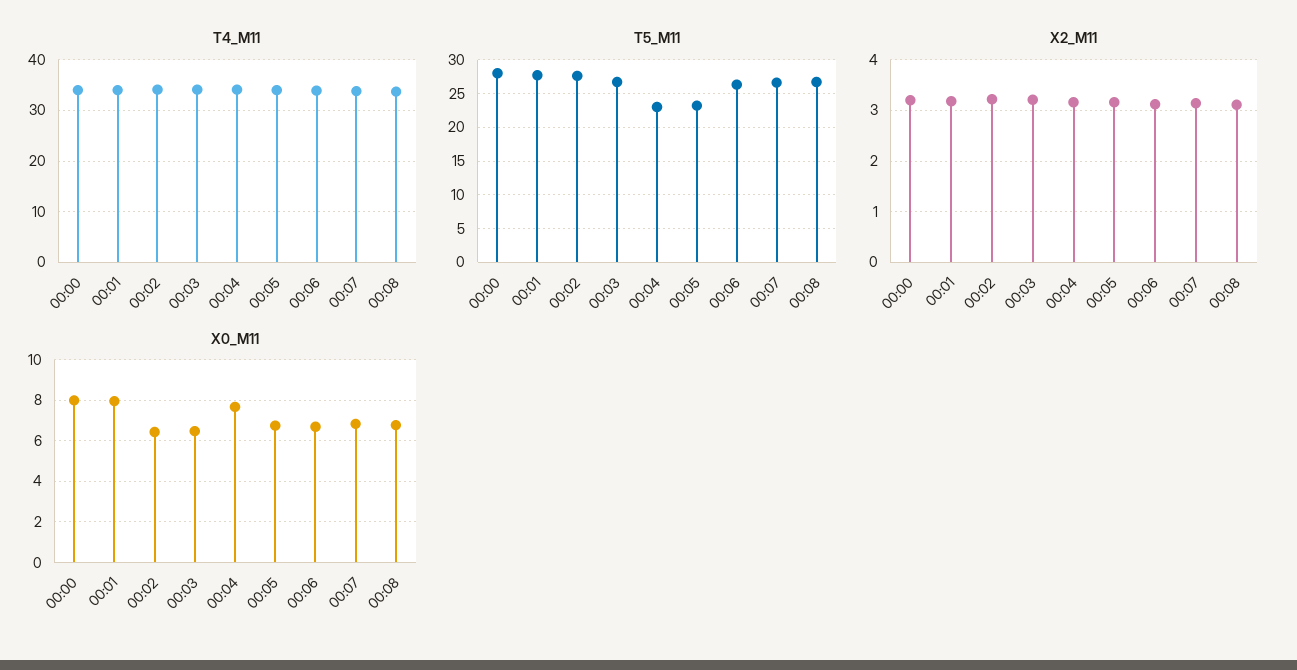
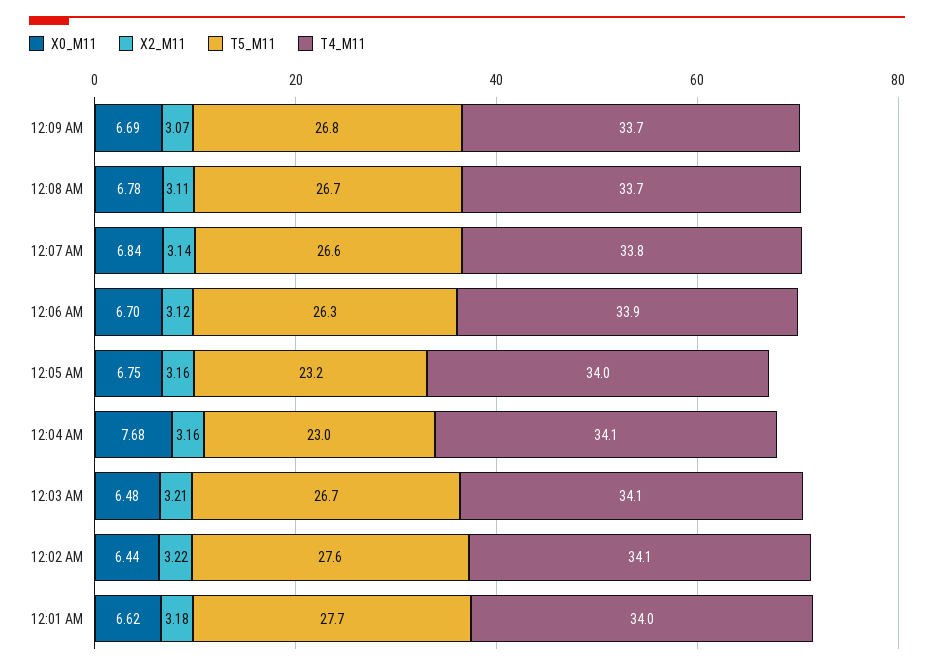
T4_M11, 00:00: 34 -> none
T5_M11, 00:00: 28 -> none
X2_M11, 00:00: 3.2 -> none
X0_M11, 00:00: 8 -> none
X0_M11, 00:01: 8 -> 6.62
X0_M11, 12:09 AM: none -> 6.69
X2_M11, 12:09 AM: none -> 3.07
T5_M11, 12:09 AM: none -> 26.8
T4_M11, 12:09 AM: none -> 33.7

